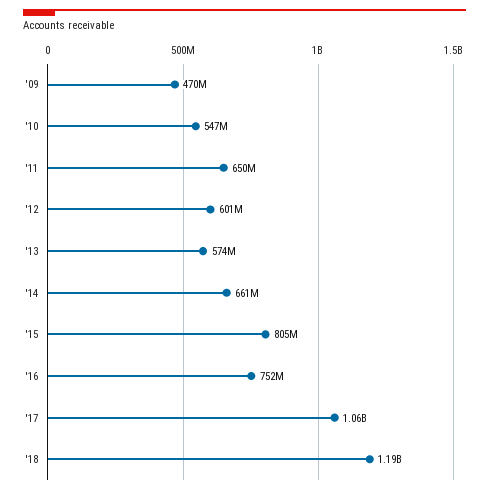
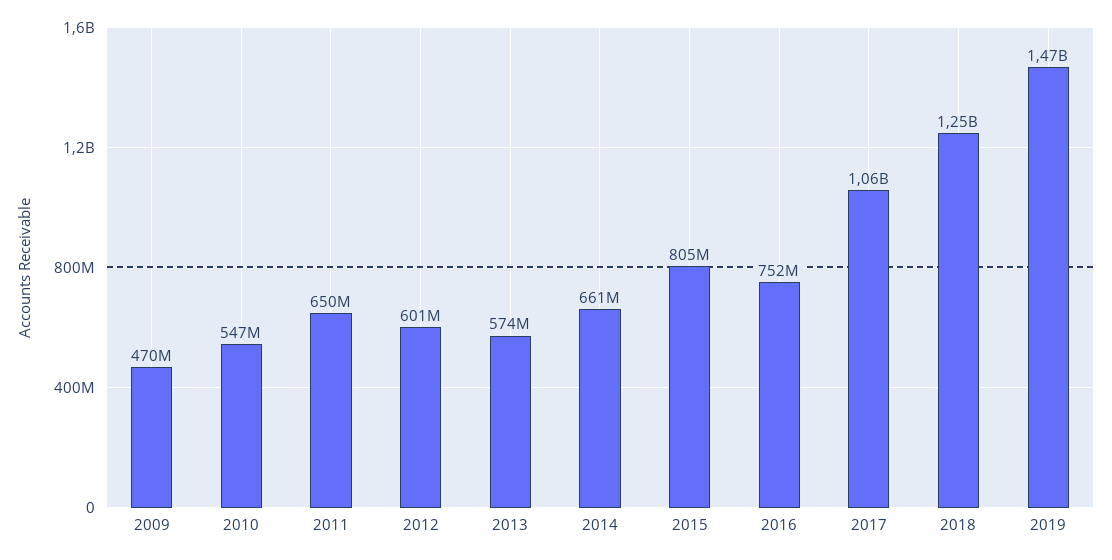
'18: 1190000000 -> 1250000000
2019: none -> 1470000000

